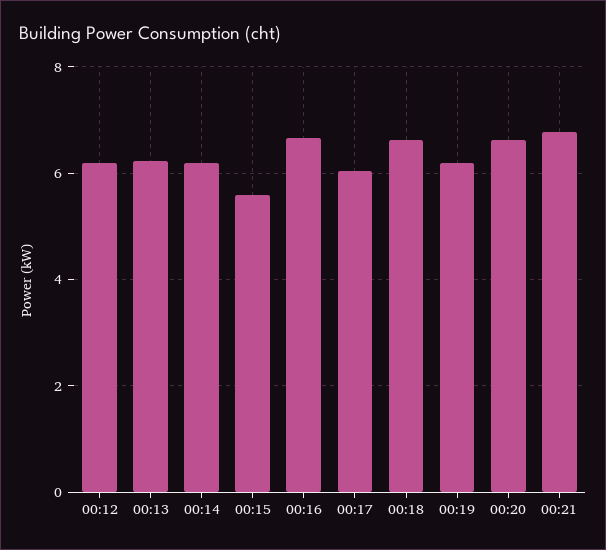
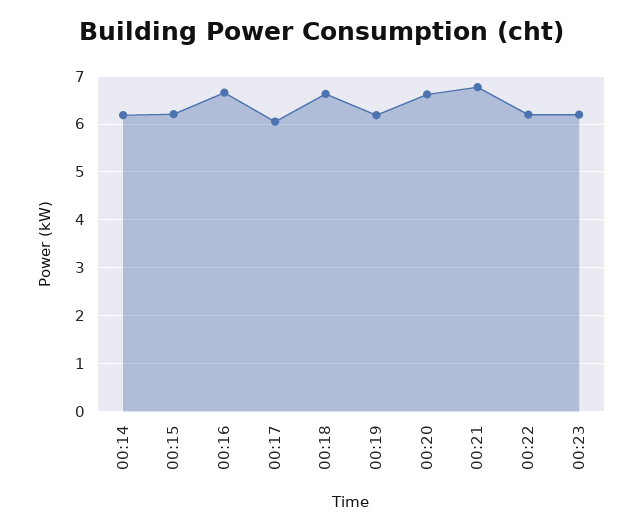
00:12: 6.2 -> none
00:13: 6.2 -> none
00:15: 5.6 -> 6.2
00:22: none -> 6.2
00:23: none -> 6.2

